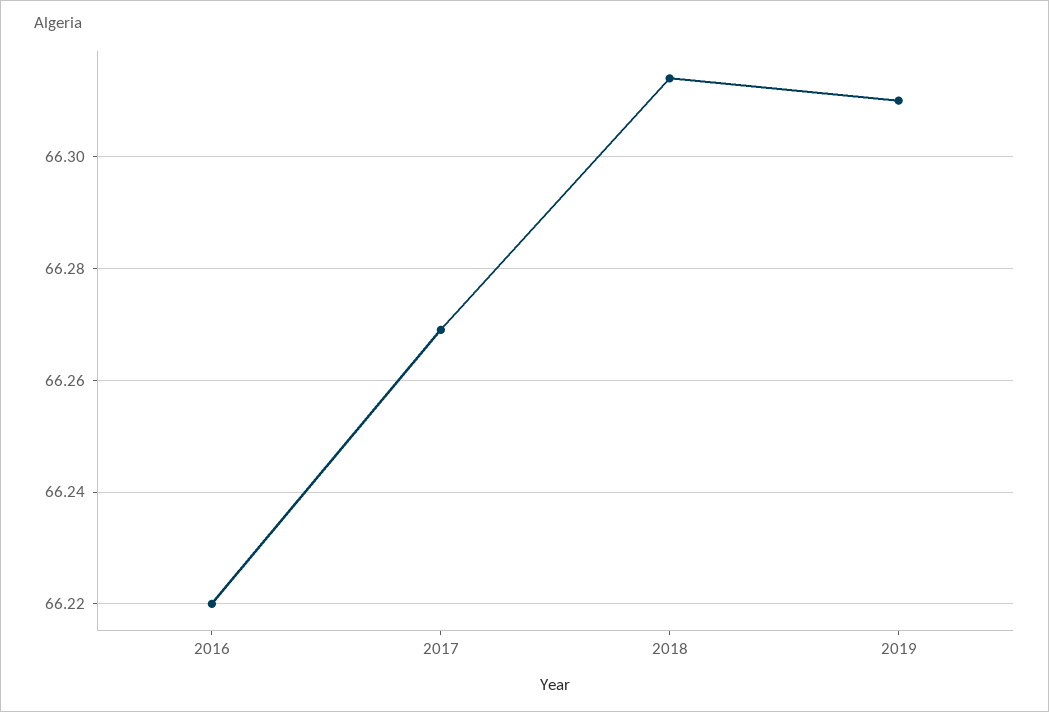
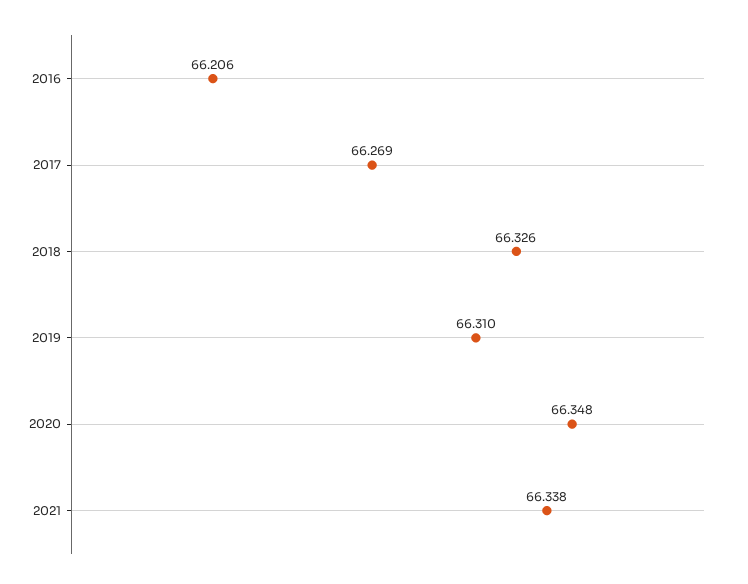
2016: 66.22 -> 66.206
2018: 66.315 -> 66.326
2020: none -> 66.348
2021: none -> 66.338

